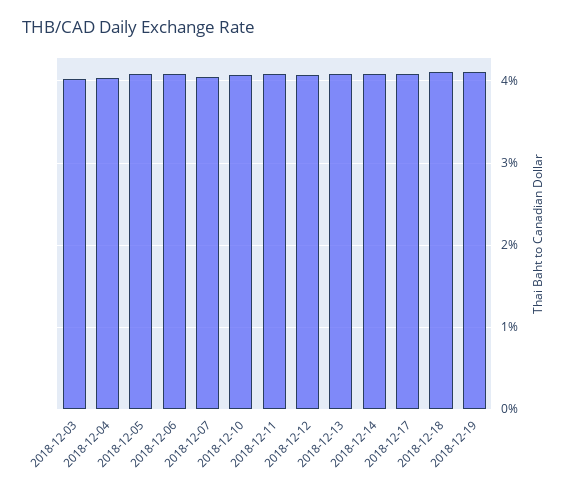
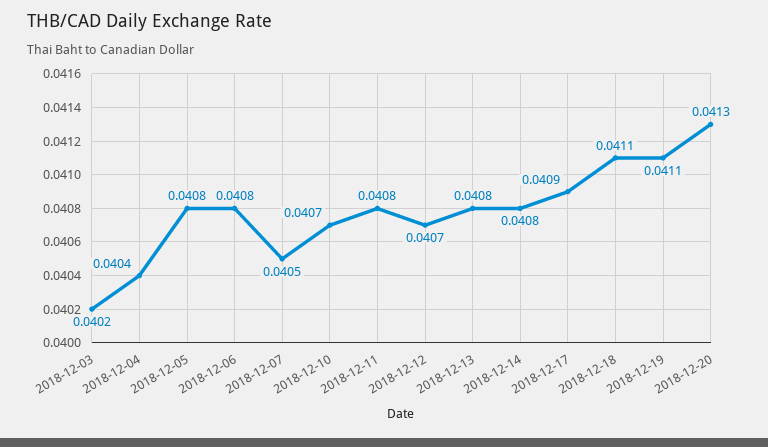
2018-12-20: none -> 0.0413

